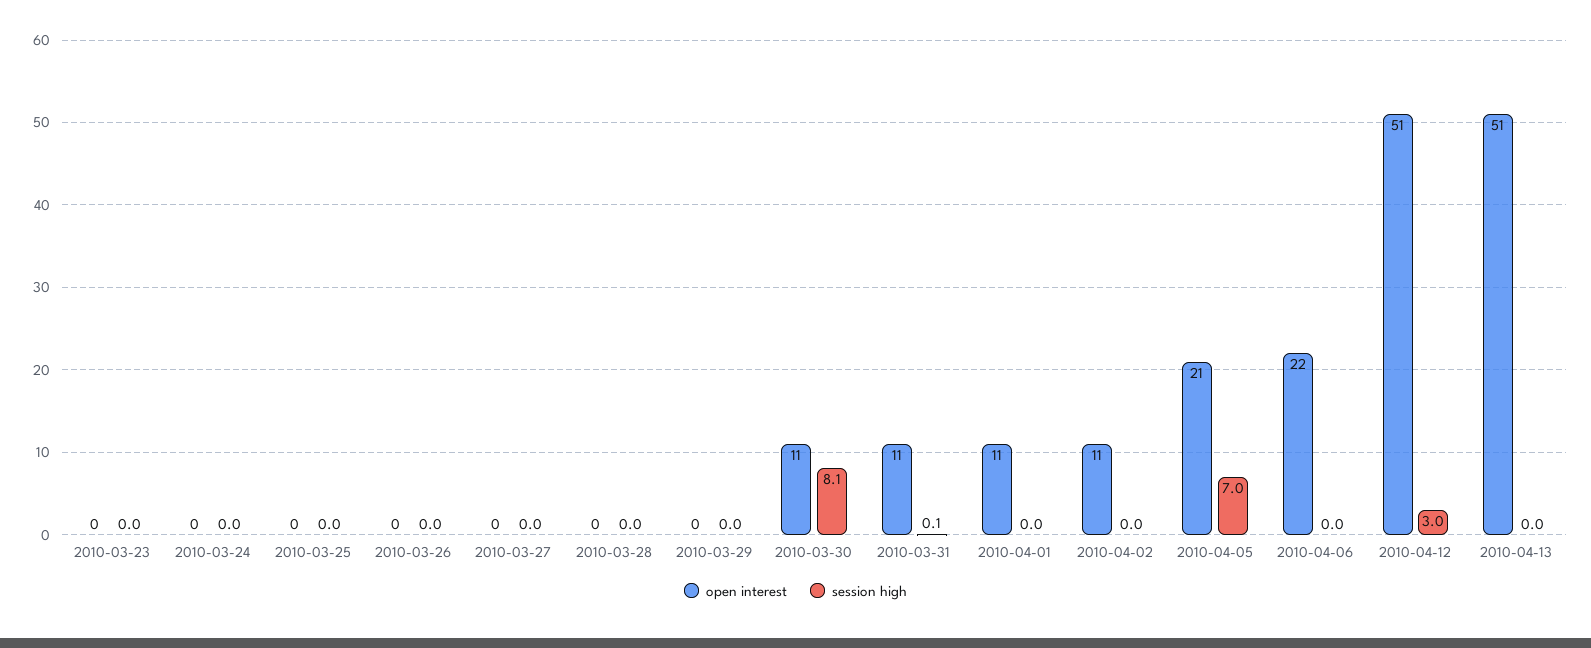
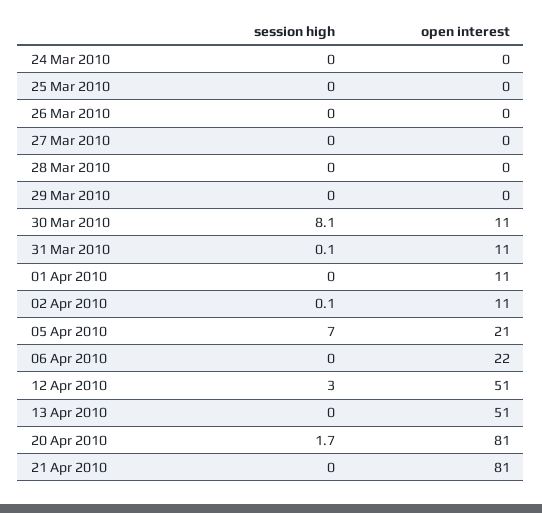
open interest, 2010-03-23: 0 -> none
session high, 2010-03-23: 0 -> none
session high, 2010-04-02: 0 -> 0.1
session high, 20 Apr 2010: none -> 1.7
open interest, 20 Apr 2010: none -> 81
session high, 21 Apr 2010: none -> 0
open interest, 21 Apr 2010: none -> 81

